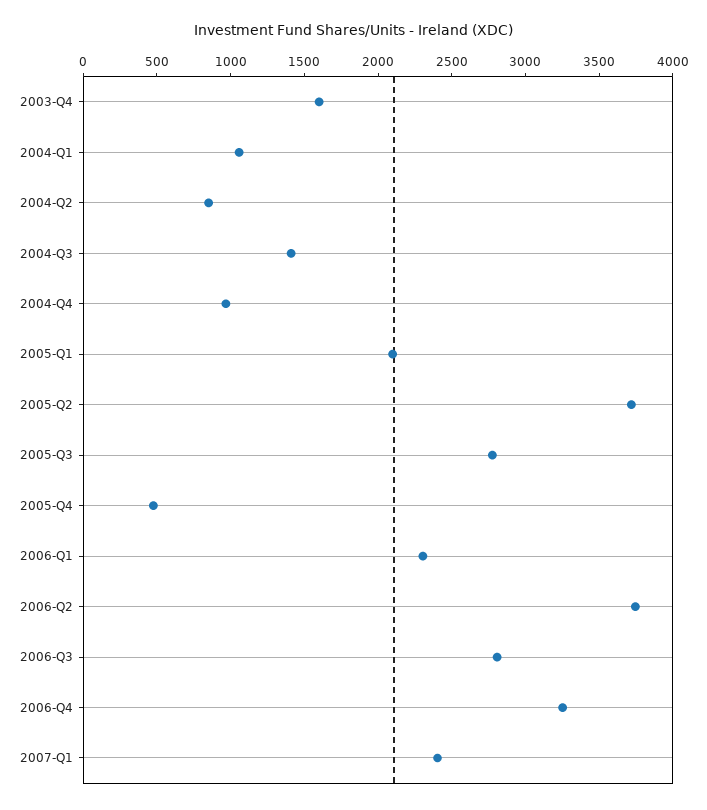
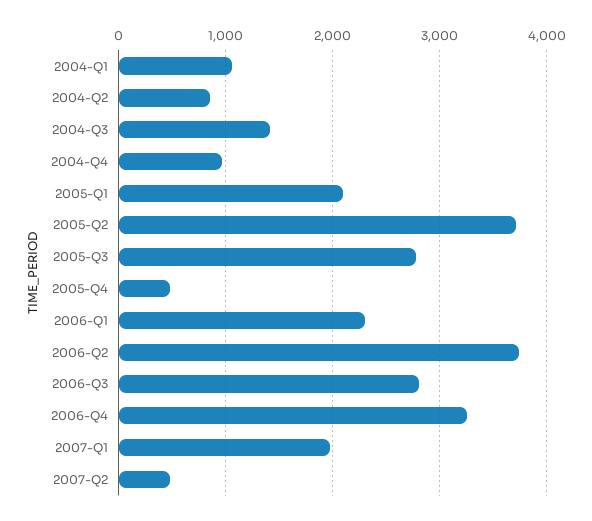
2003-Q4: 1600 -> none
2007-Q1: 2400 -> 2000
2007-Q2: none -> 500

